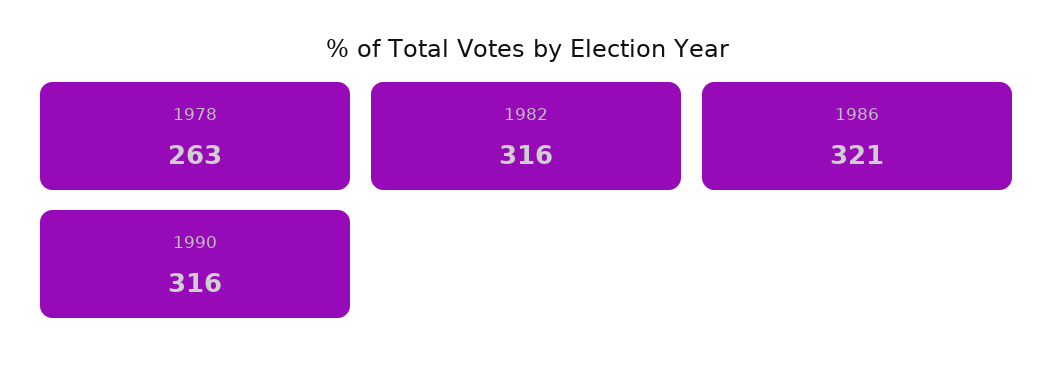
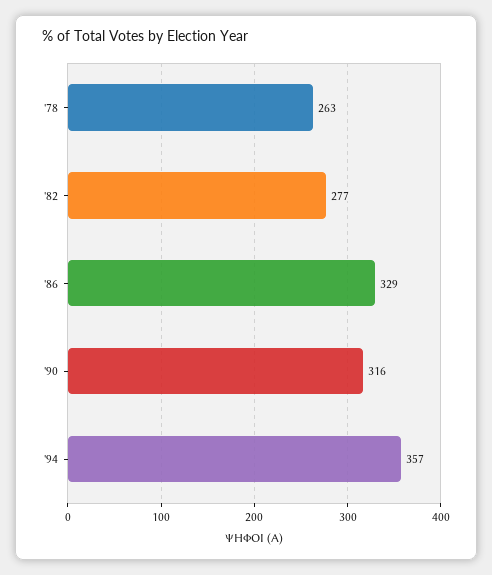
1982: 316 -> 277
1986: 321 -> 329
'94: none -> 357

